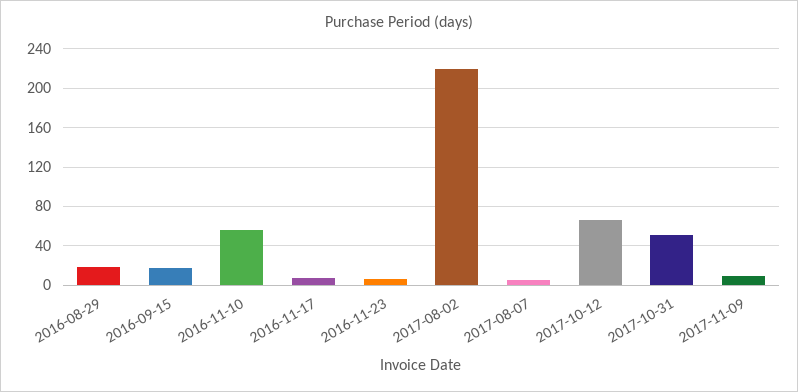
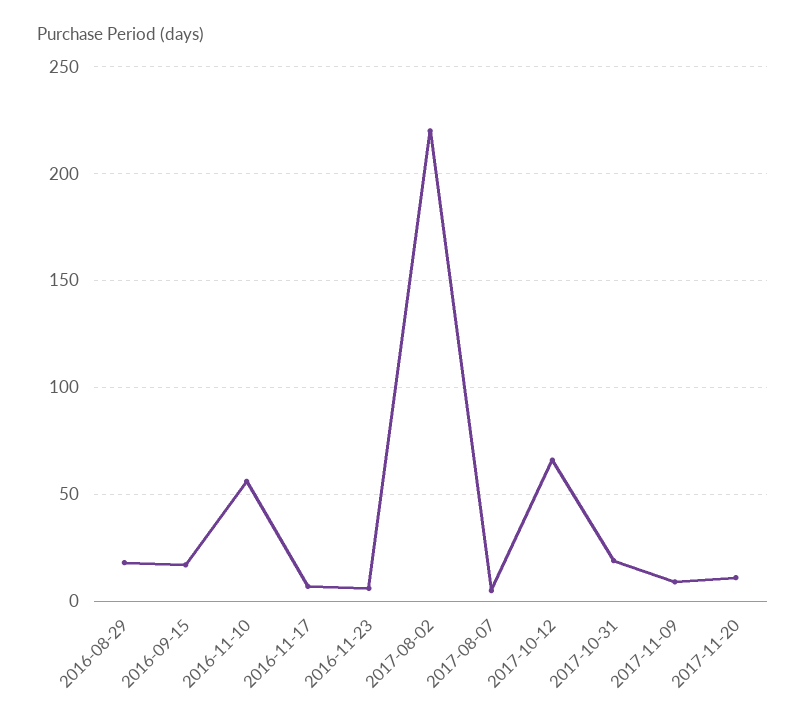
2017-10-31: 50 -> 20
2017-11-20: none -> 10

